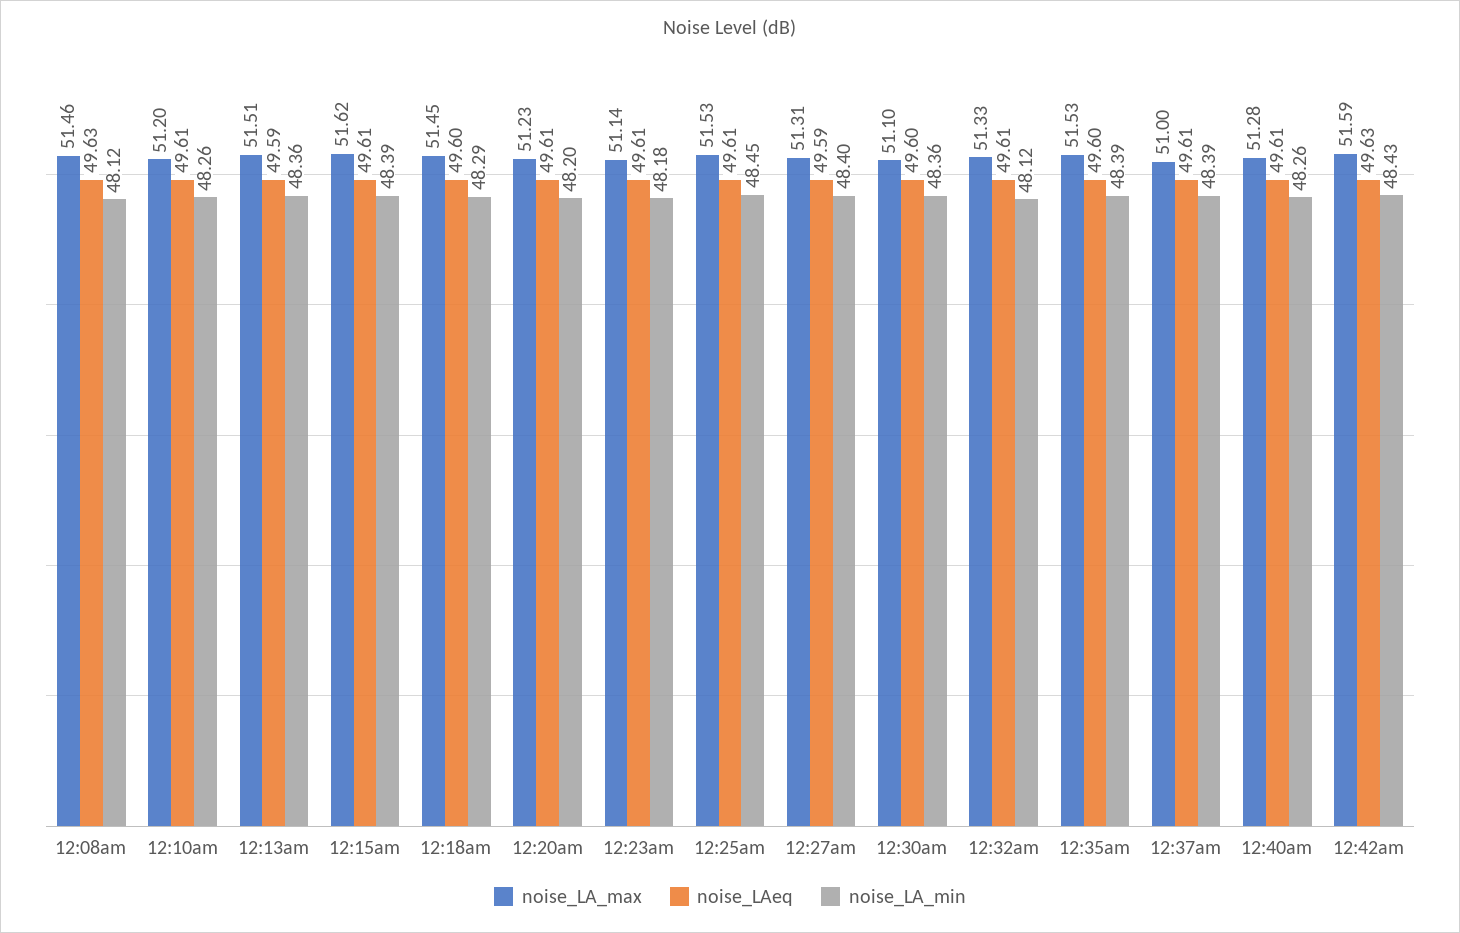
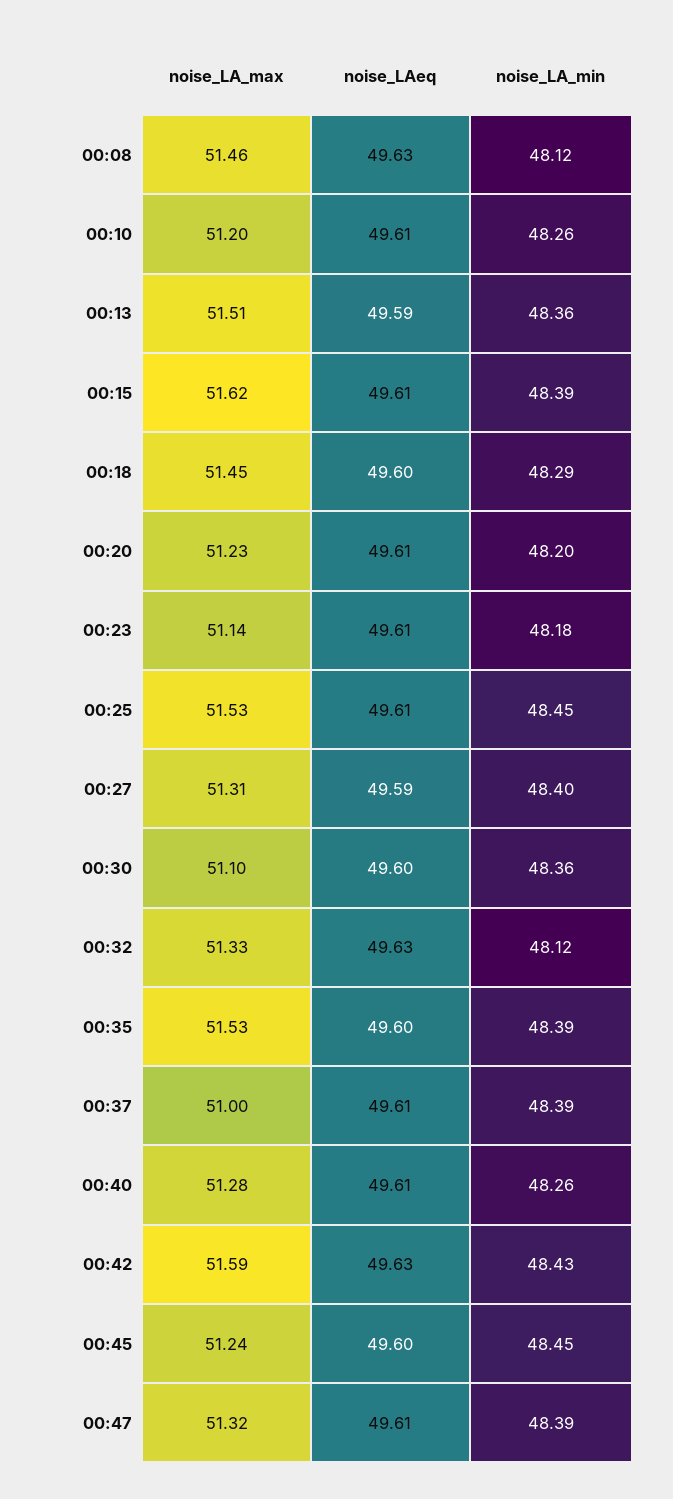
noise_LAeq, 12:32am: 49.61 -> 49.63
noise_LA_max, 00:45: none -> 51.24
noise_LAeq, 00:45: none -> 49.6
noise_LA_min, 00:45: none -> 48.45
noise_LA_max, 00:47: none -> 51.32
noise_LAeq, 00:47: none -> 49.61
noise_LA_min, 00:47: none -> 48.39

